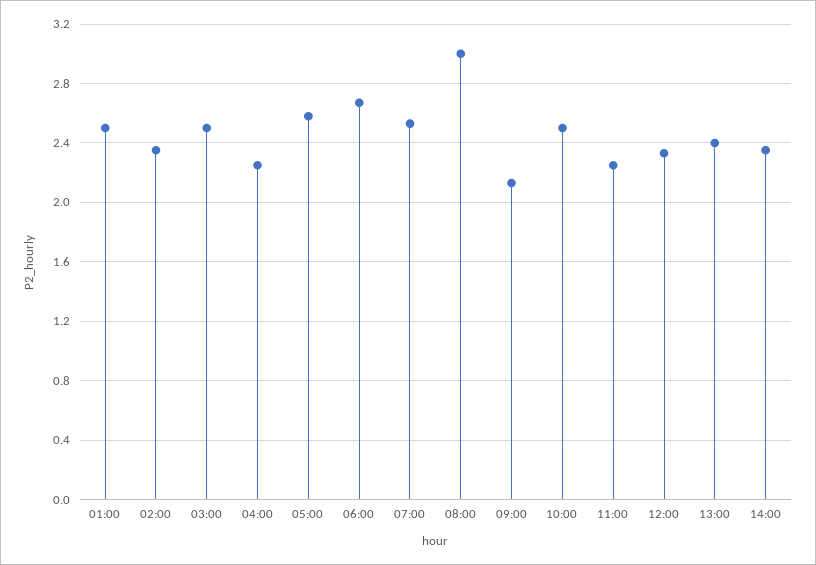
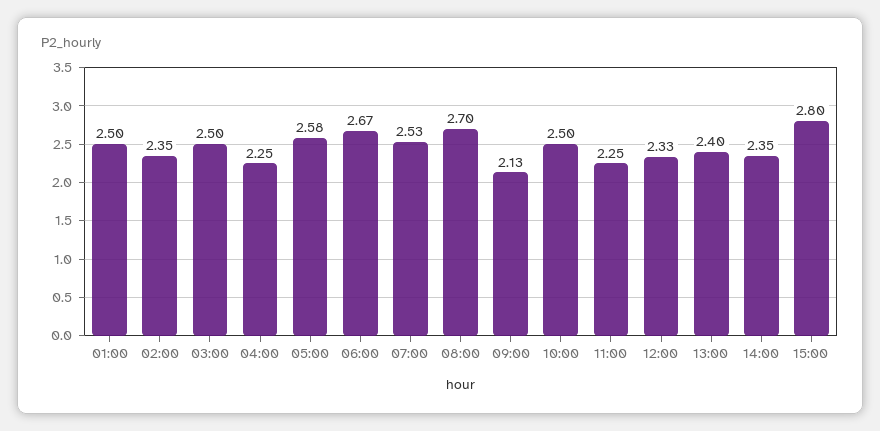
08:00: 3 -> 2.7
15:00: none -> 2.8

